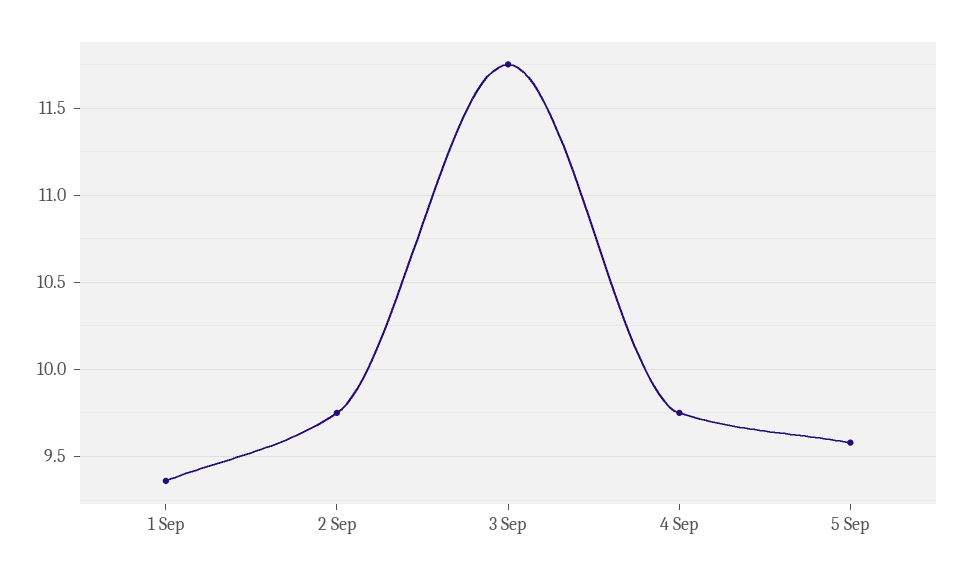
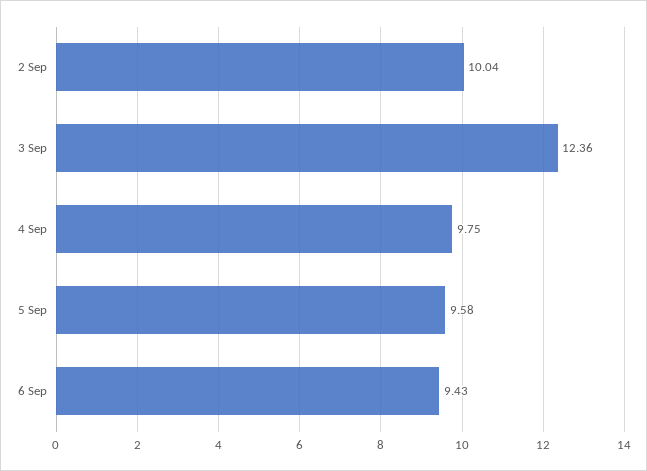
1 Sep: 9.35 -> none
2 Sep: 9.75 -> 10.04
3 Sep: 11.75 -> 12.36
6 Sep: none -> 9.43

